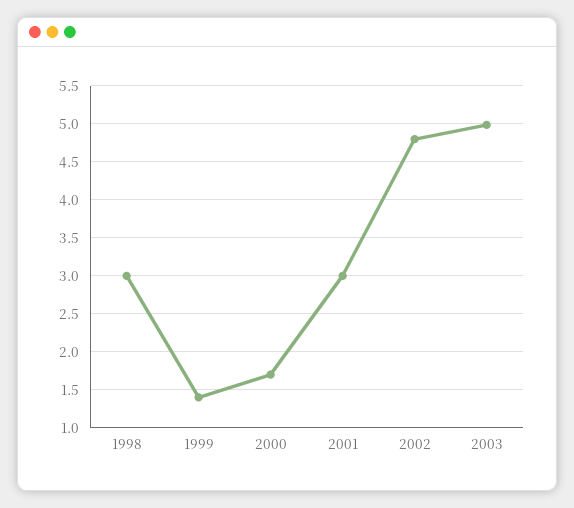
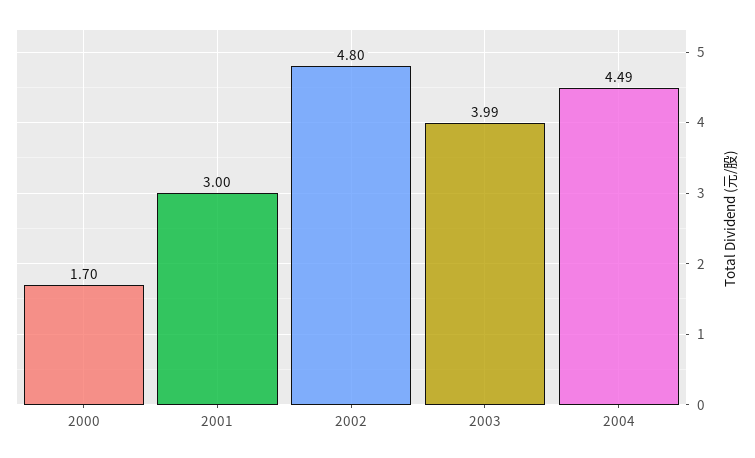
1998: 3 -> none
1999: 1.4 -> none
2003: 5 -> 3.99
2004: none -> 4.49

